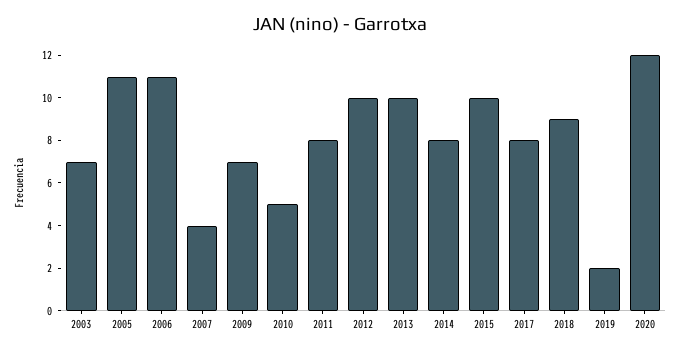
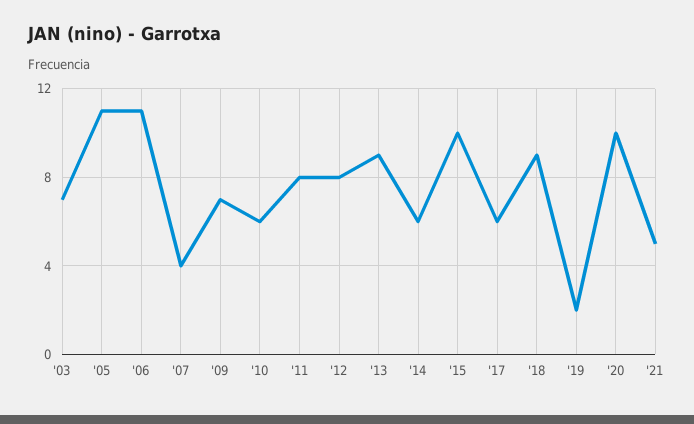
2010: 5 -> 6
2012: 10 -> 8
2013: 10 -> 9
2014: 8 -> 6
2017: 8 -> 6
2020: 12 -> 10
'21: none -> 5

